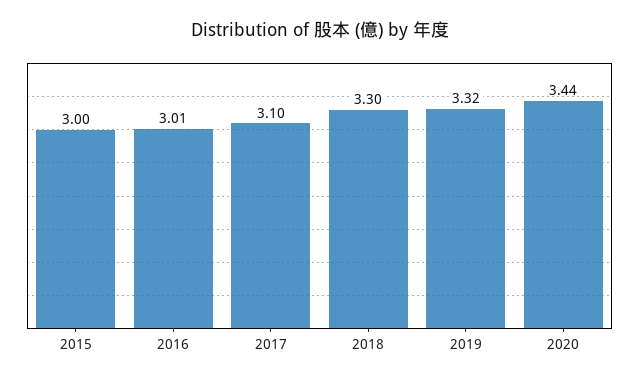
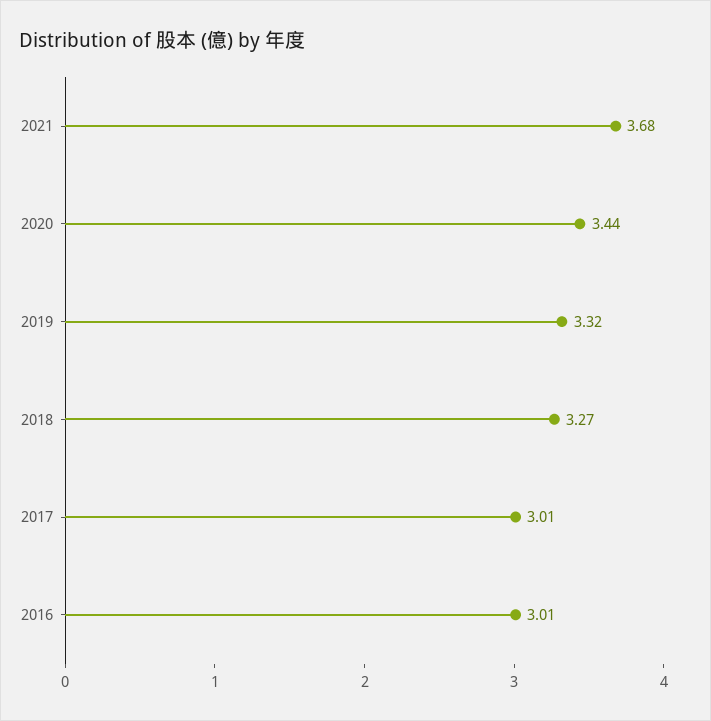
2015: 3 -> none
2017: 3.1 -> 3.01
2018: 3.3 -> 3.27
2021: none -> 3.68

